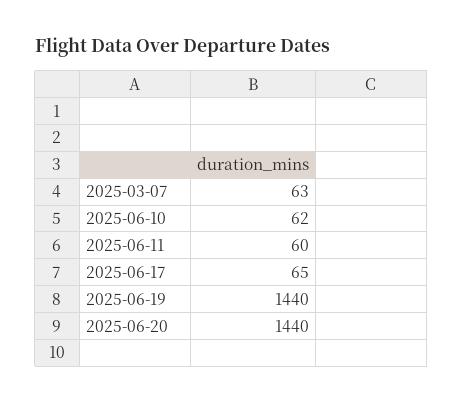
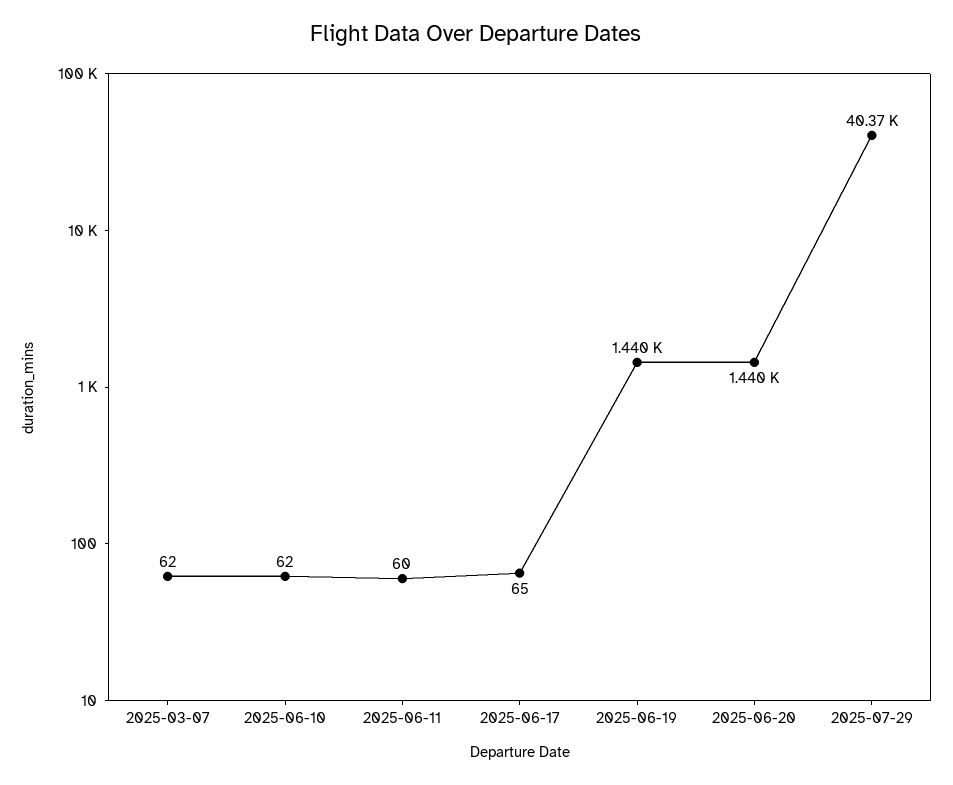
2025-03-07: 63 -> 62
2025-07-29: none -> 40370

